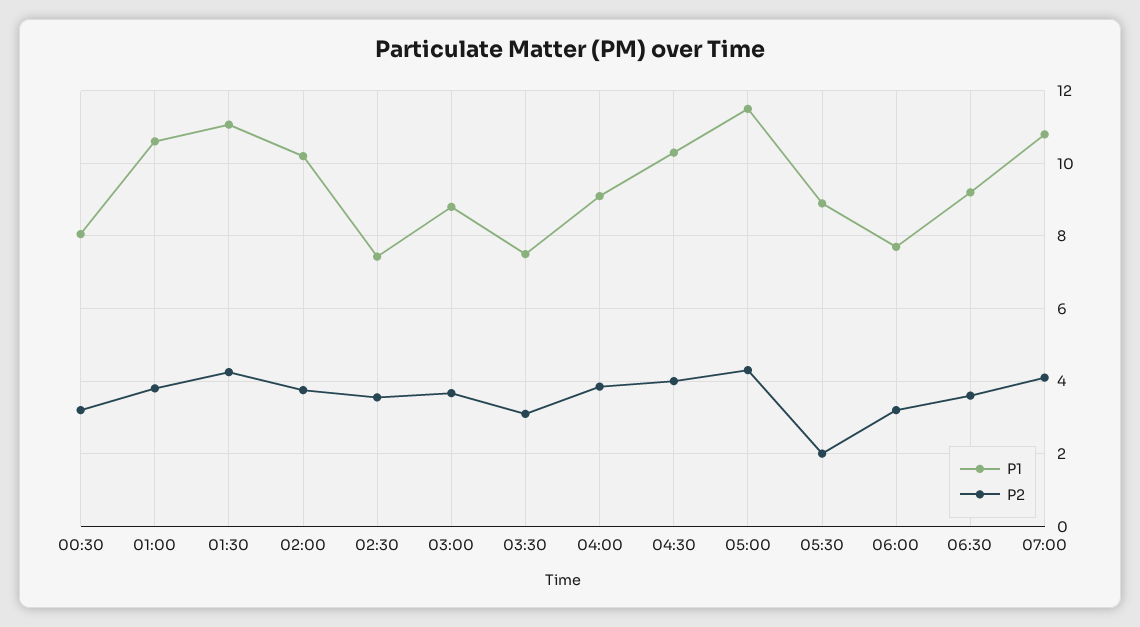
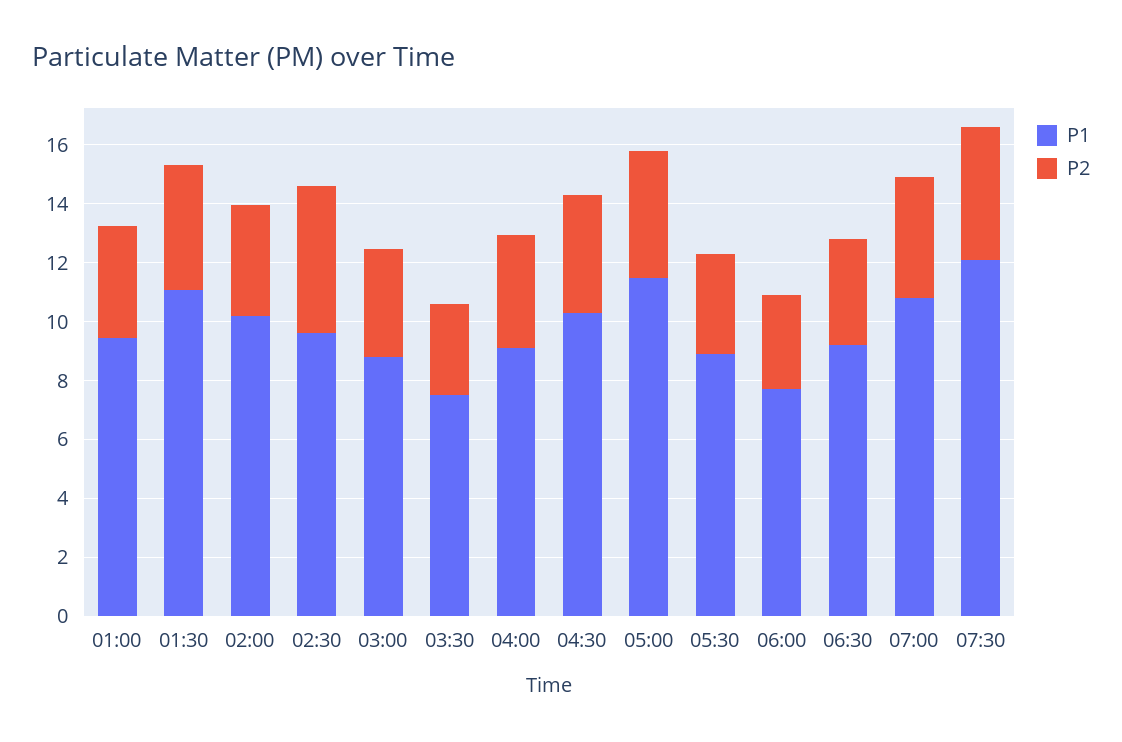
P1, 00:30: 8 -> none
P2, 00:30: 3.2 -> none
P1, 01:00: 10.6 -> 9.5
P1, 02:30: 7.4 -> 9.5
P2, 02:30: 3.6 -> 5
P2, 05:30: 2 -> 3.5
P1, 07:30: none -> 12
P2, 07:30: none -> 4.5

